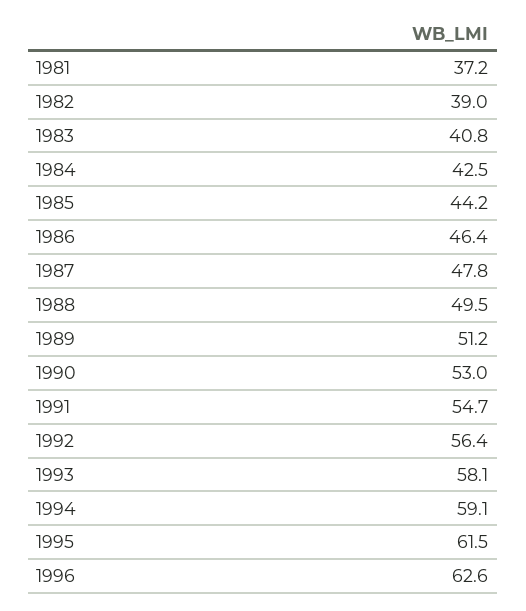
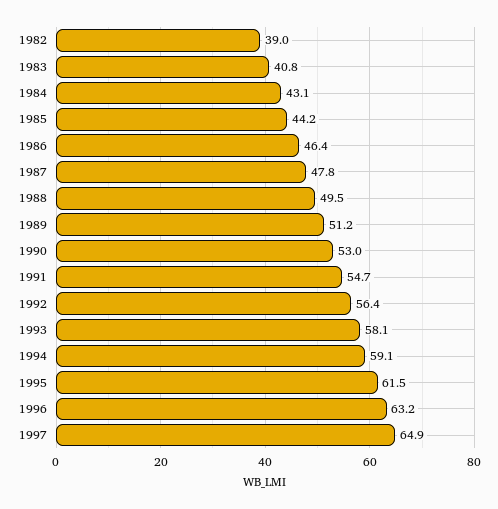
1981: 37.2 -> none
1984: 42.5 -> 43.1
1996: 62.6 -> 63.2
1997: none -> 64.9

